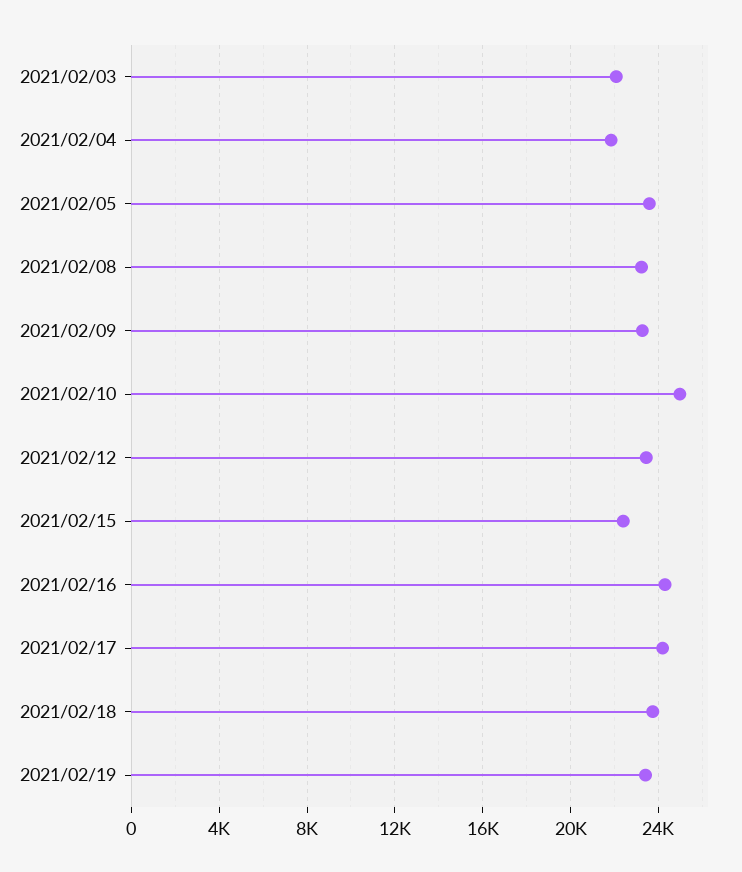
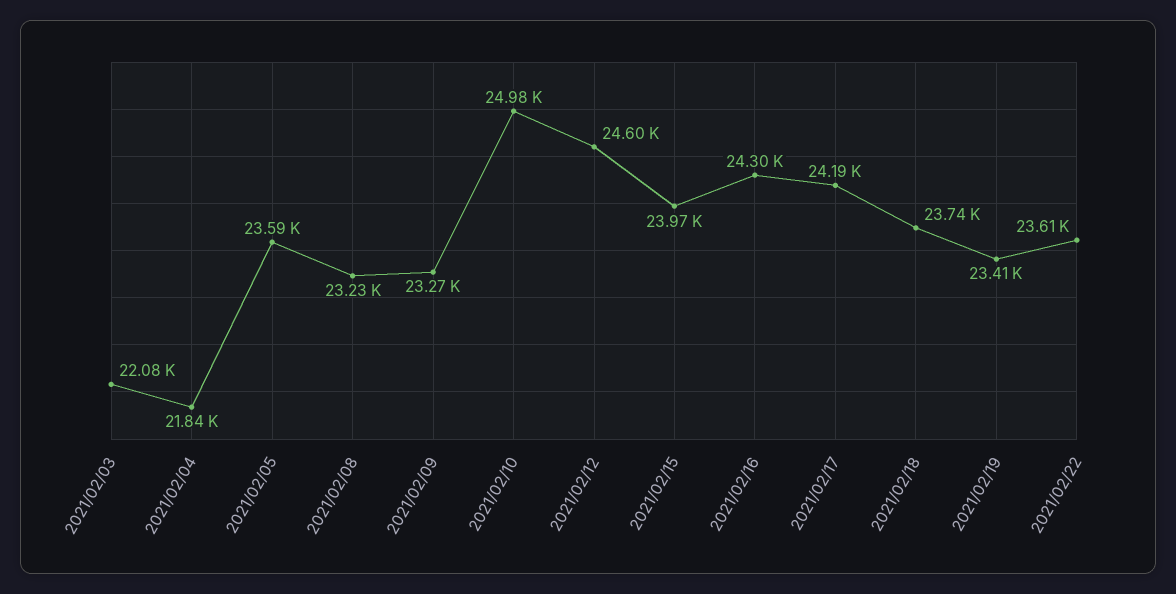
2021/02/12: 23500 -> 24600
2021/02/15: 22500 -> 23970
2021/02/22: none -> 23610

